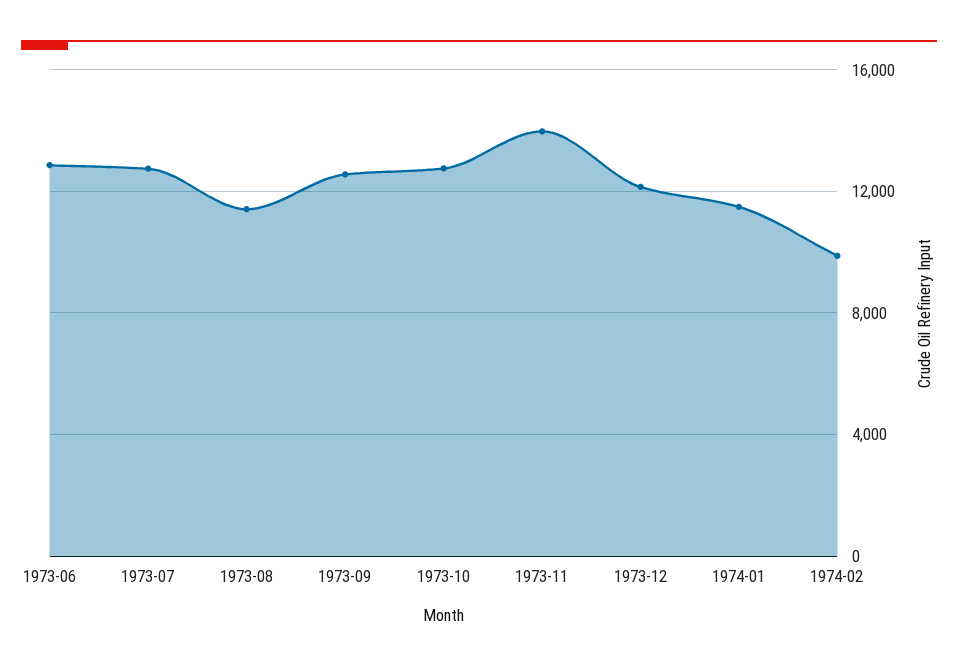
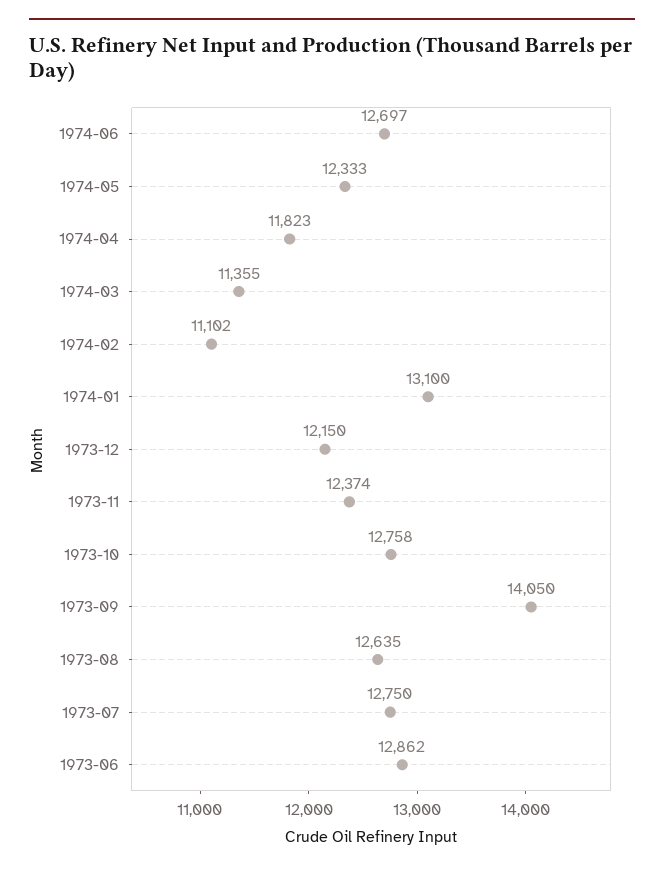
1973-08: 11500 -> 12635
1973-09: 12500 -> 14050
1973-11: 14000 -> 12374
1974-01: 11500 -> 13100
1974-02: 10000 -> 11102
1974-06: none -> 12697
1974-05: none -> 12333
1974-04: none -> 11823
1974-03: none -> 11355

